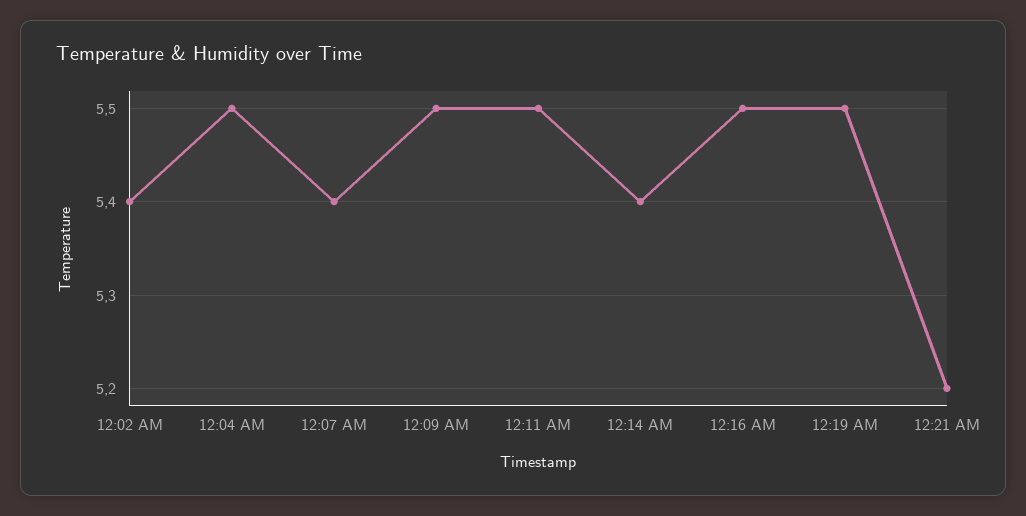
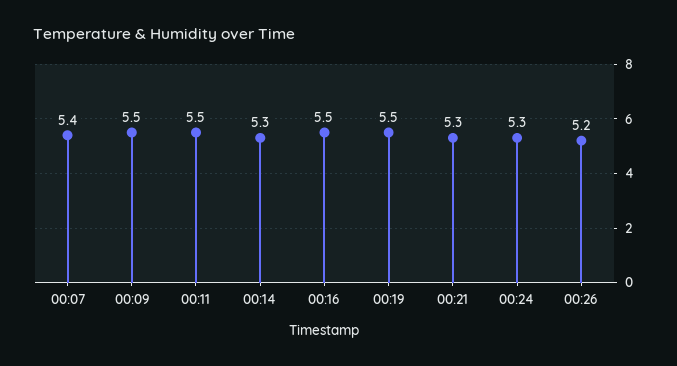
12:02 AM: 5.4 -> none
12:04 AM: 5.5 -> none
12:14 AM: 5.4 -> 5.3
12:21 AM: 5.2 -> 5.3
00:24: none -> 5.3
00:26: none -> 5.2

